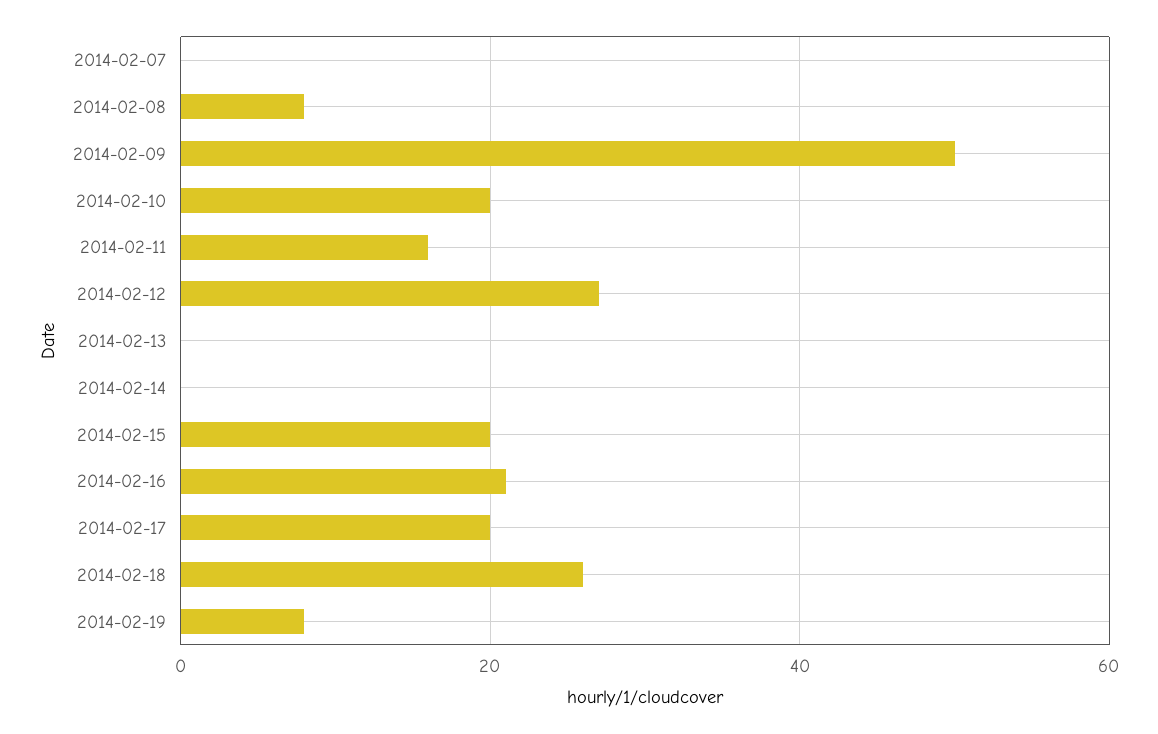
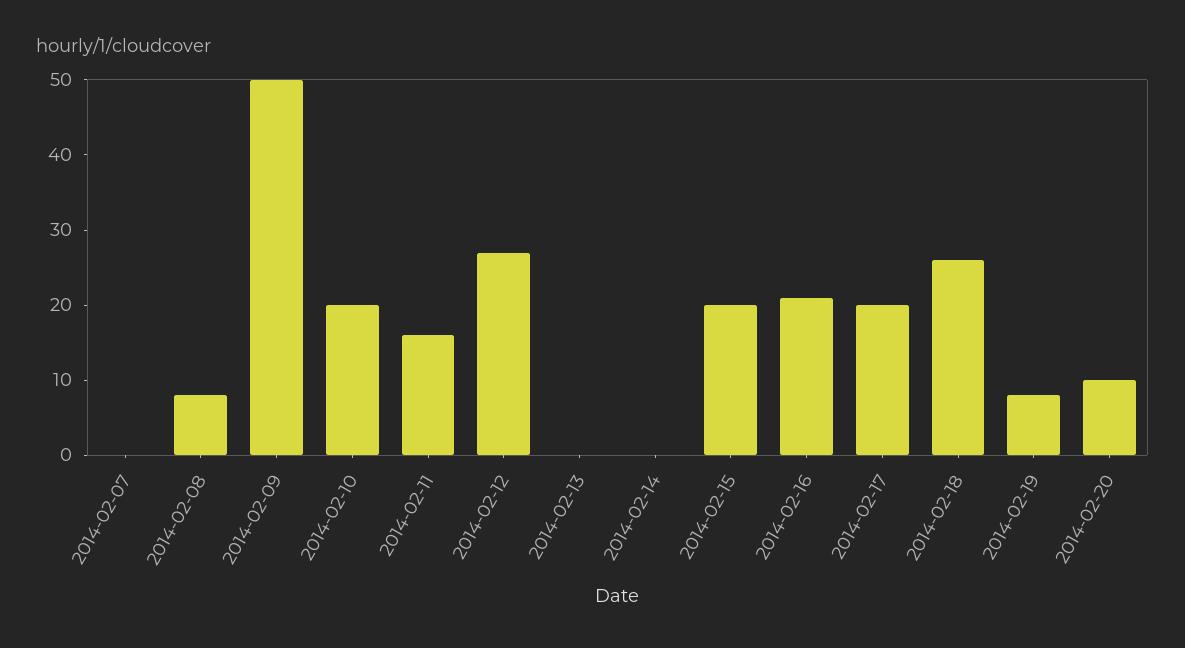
2014-02-20: none -> 10

